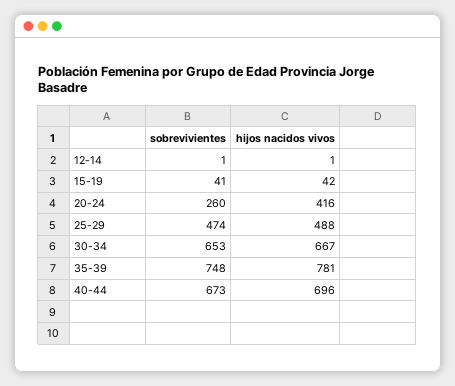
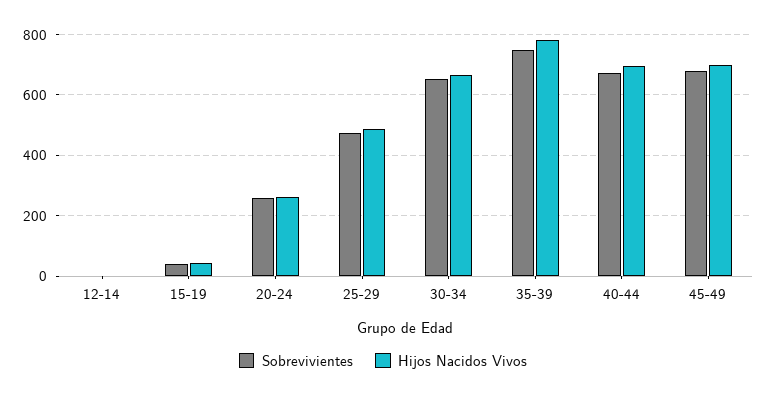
hijos nacidos vivos, 20-24: 416 -> 260
sobrevivientes, 45-49: none -> 680
hijos nacidos vivos, 45-49: none -> 700

